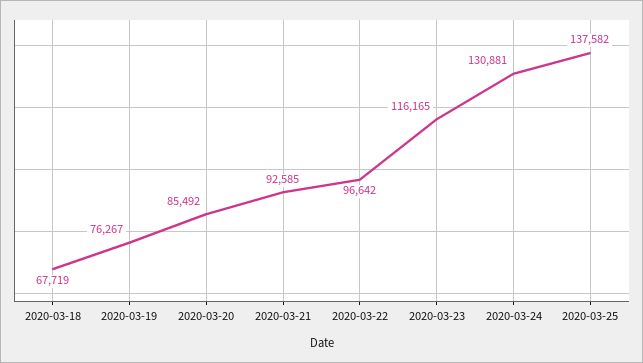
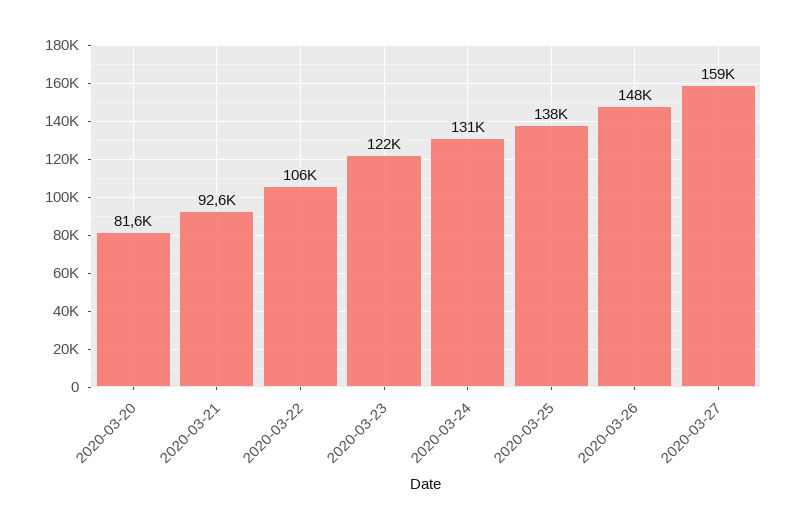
2020-03-18: 67719 -> none
2020-03-19: 76267 -> none
2020-03-20: 85492 -> 81600
2020-03-22: 96642 -> 106000
2020-03-23: 116165 -> 122000
2020-03-26: none -> 148000
2020-03-27: none -> 159000

